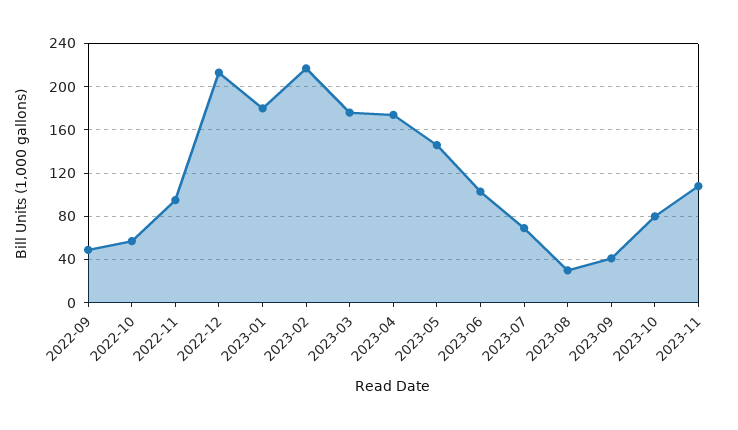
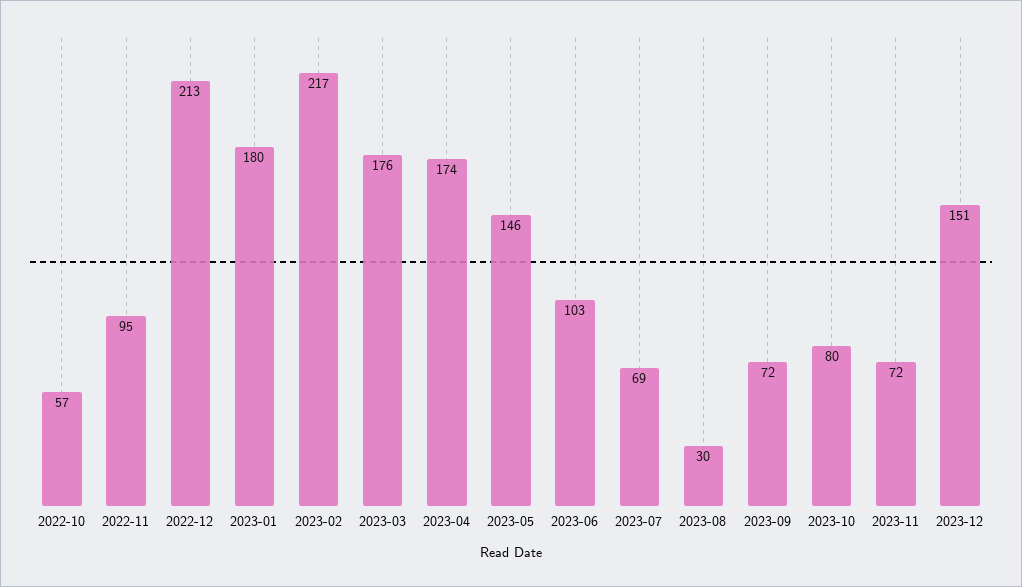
2022-09: 50 -> none
2023-09: 40 -> 72
2023-11: 110 -> 72
2023-12: none -> 151

